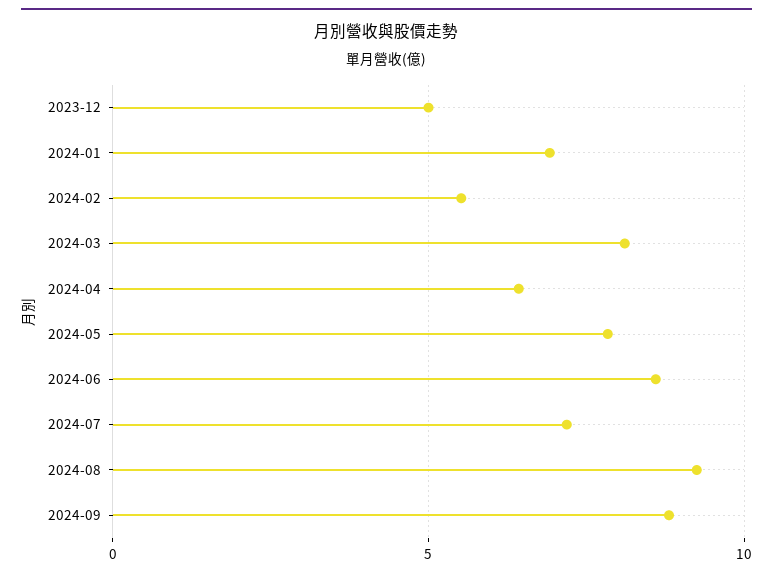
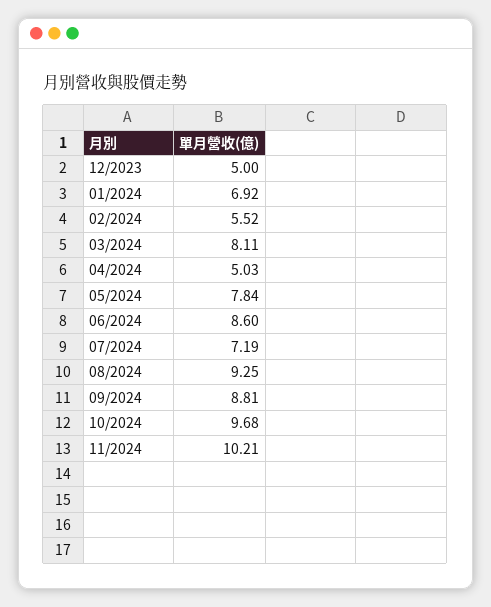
2024-04: 6.5 -> 5.03
10/2024: none -> 9.68
11/2024: none -> 10.21

